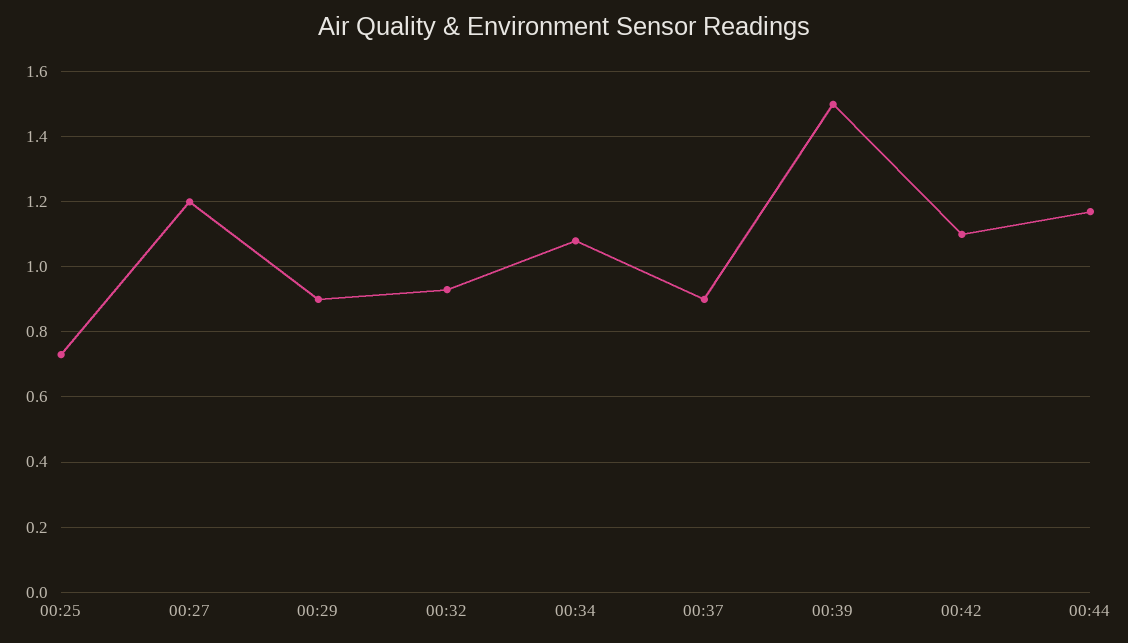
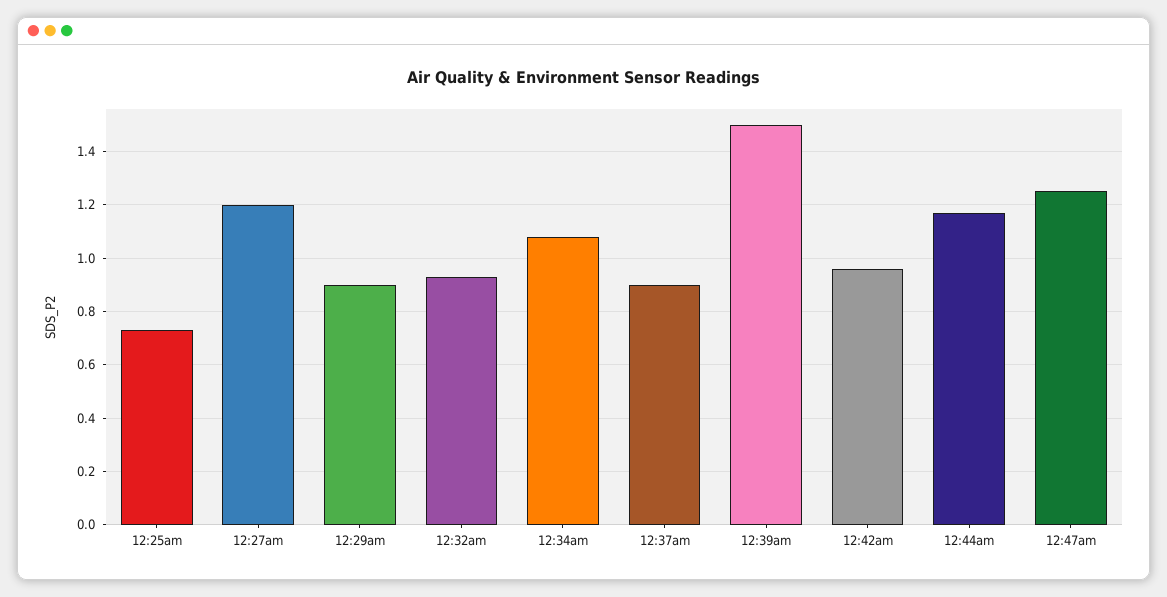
00:42: 1.1 -> 0.95
12:47am: none -> 1.25

